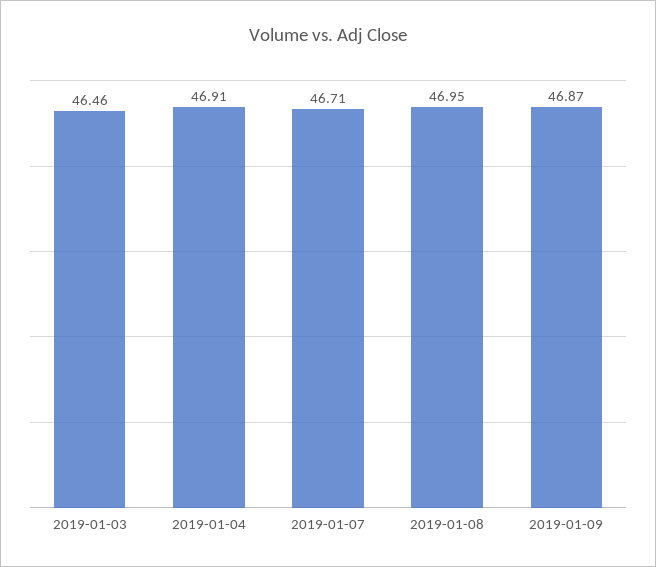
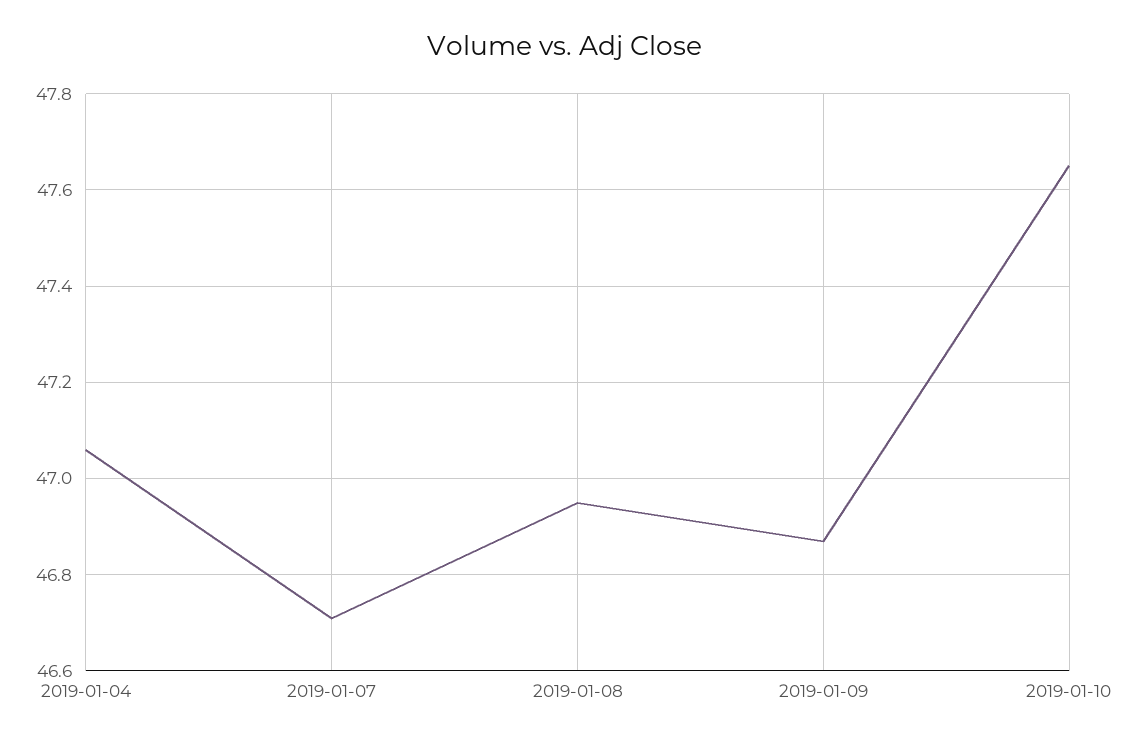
2019-01-03: 46.46 -> none
2019-01-04: 46.91 -> 47.05
2019-01-10: none -> 47.65

